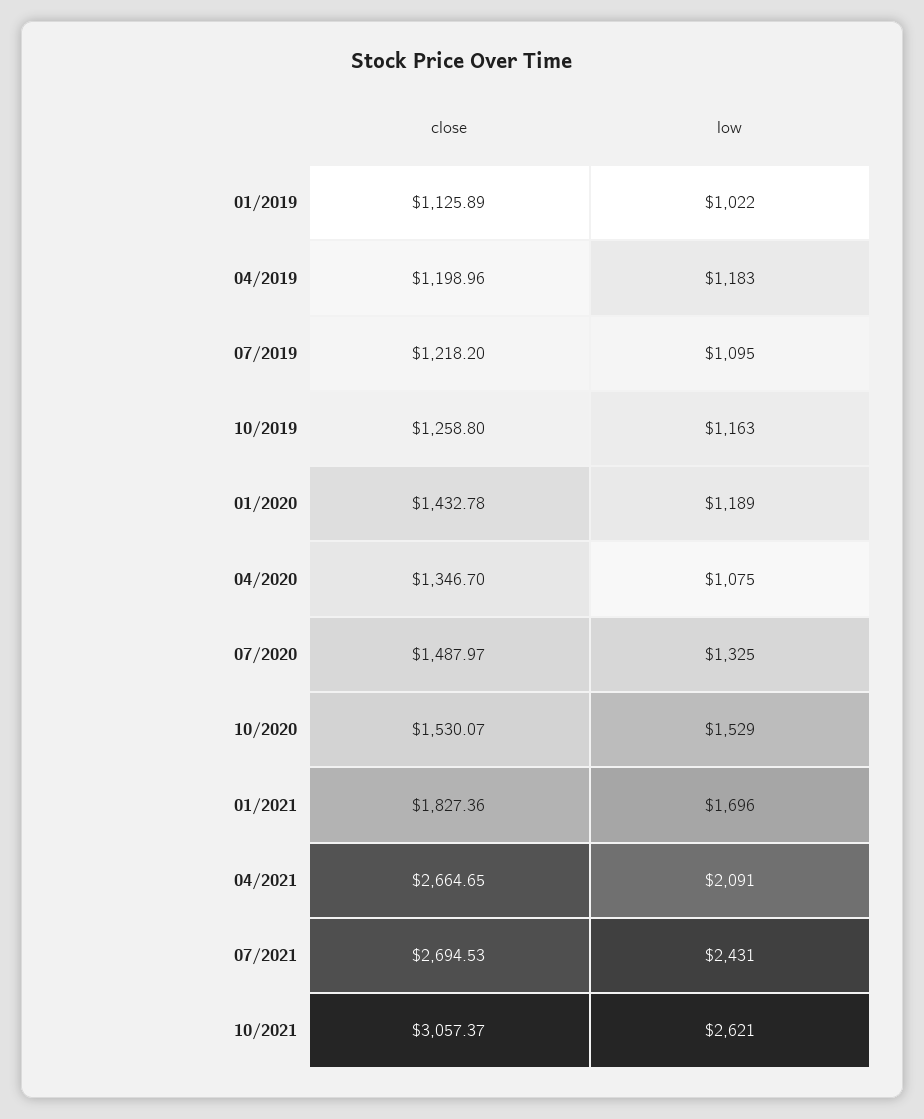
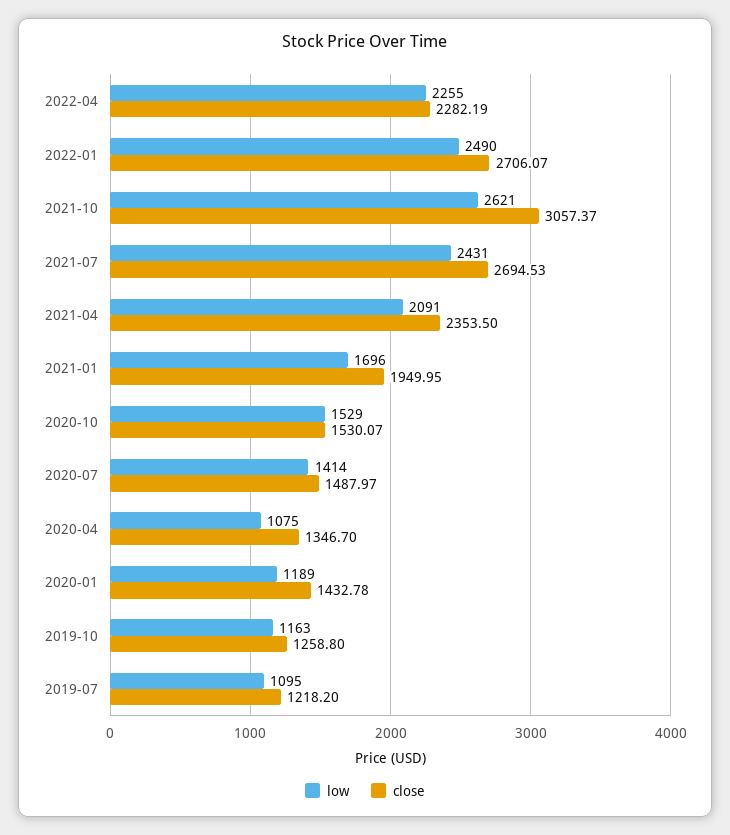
close, 01/2019: 1125.89 -> none
low, 01/2019: 1022 -> none
close, 04/2019: 1198.96 -> none
low, 04/2019: 1183 -> none
low, 07/2020: 1325 -> 1414
close, 01/2021: 1827.36 -> 1949.95
close, 04/2021: 2664.65 -> 2353.5
low, 2022-04: none -> 2255
close, 2022-04: none -> 2282.19
low, 2022-01: none -> 2490
close, 2022-01: none -> 2706.07

